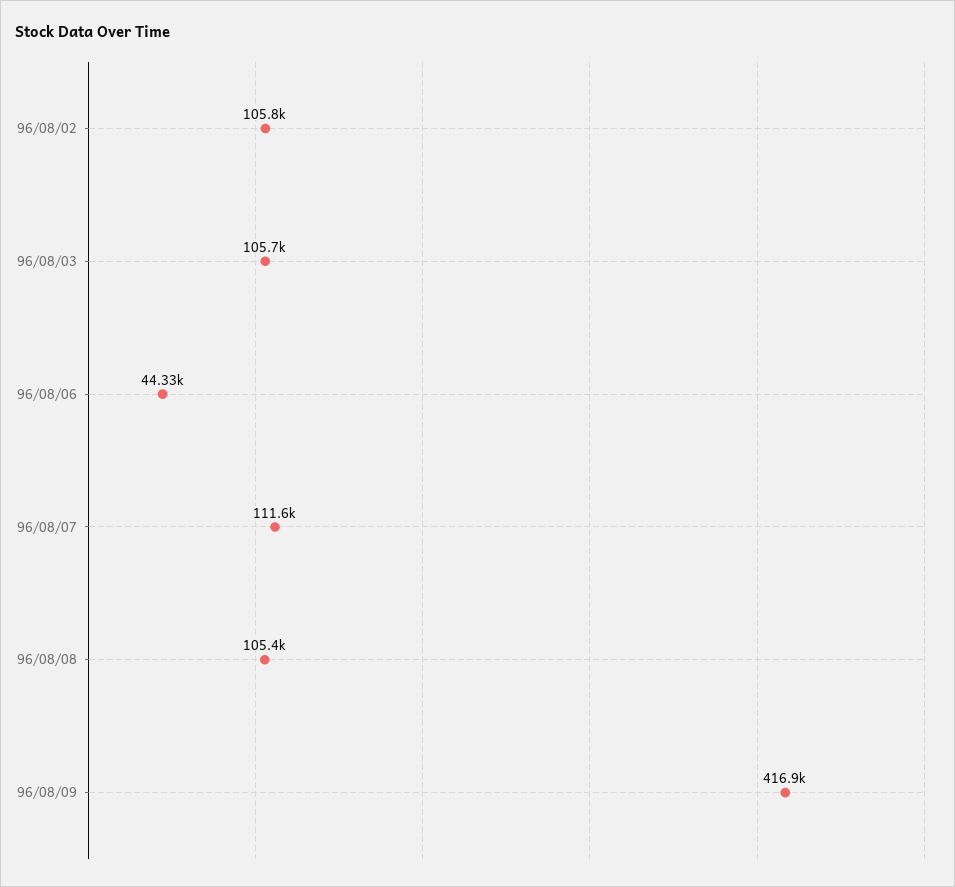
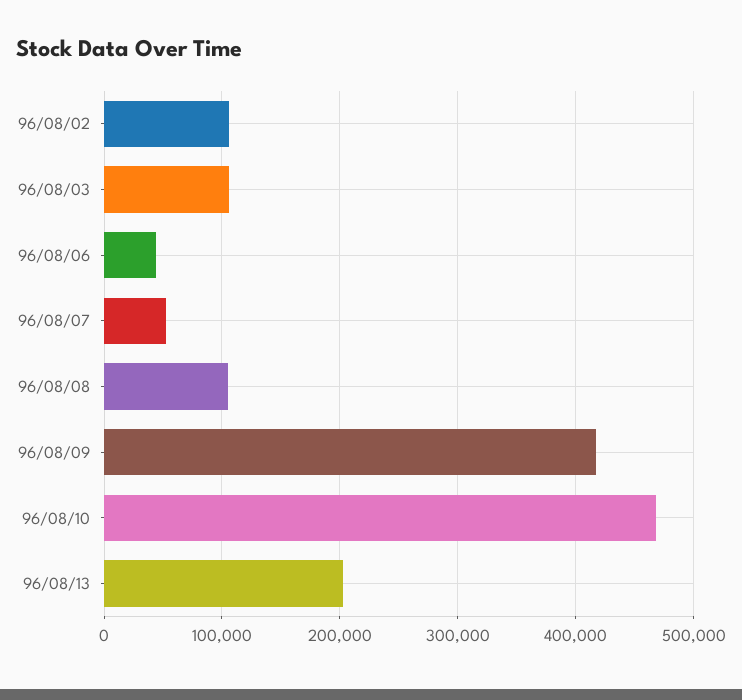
96/08/07: 111600 -> 50000
96/08/10: none -> 470000
96/08/13: none -> 200000

